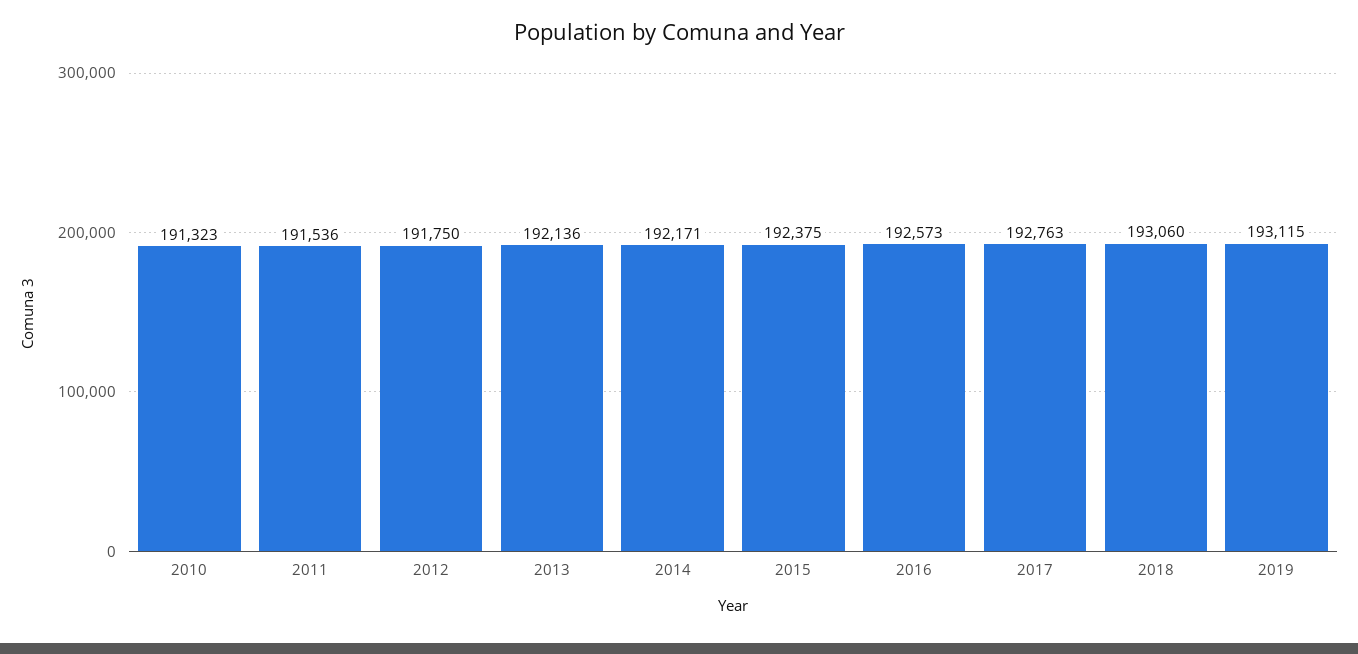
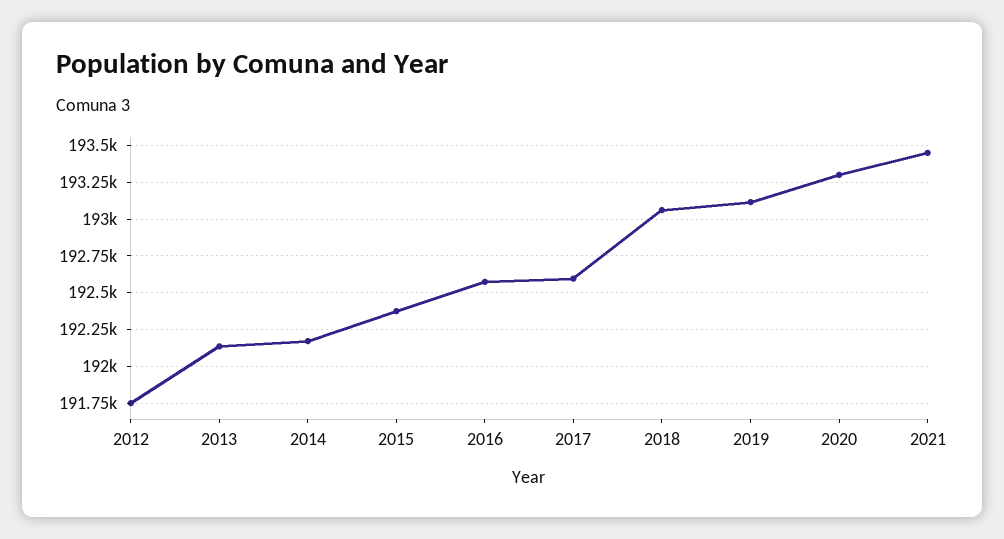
2010: 191323 -> none
2011: 191536 -> none
2017: 192763 -> 192600
2020: none -> 193300
2021: none -> 193450

